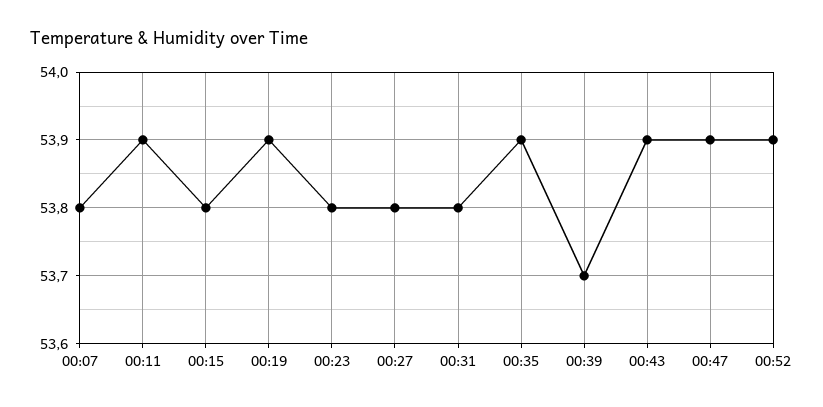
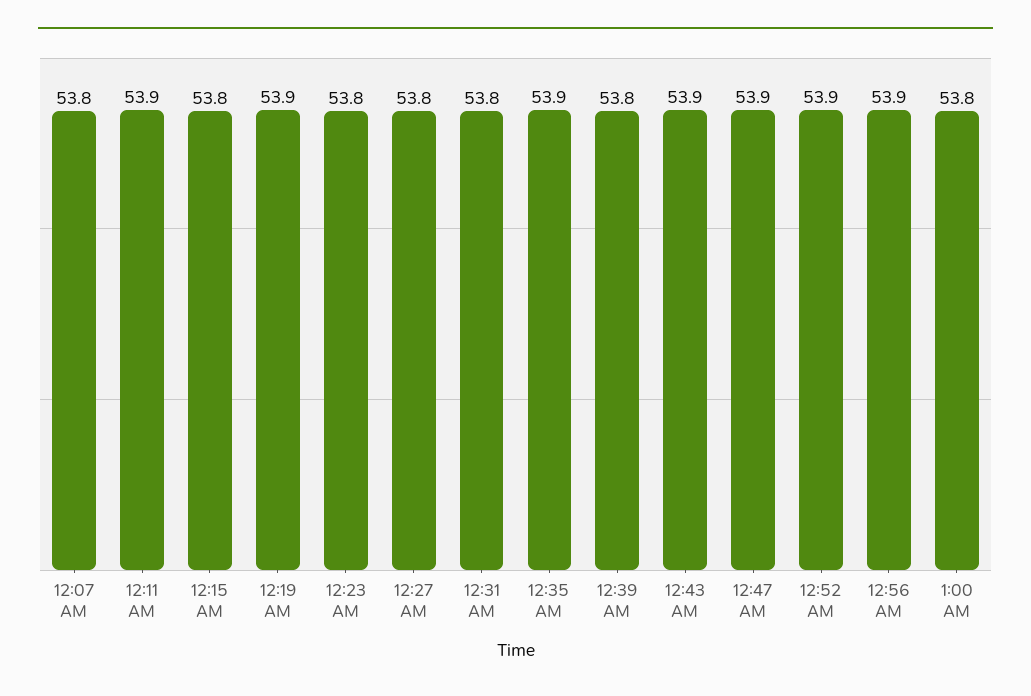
00:39: 53.7 -> 53.8
12:56 AM: none -> 53.9
1:00 AM: none -> 53.8

